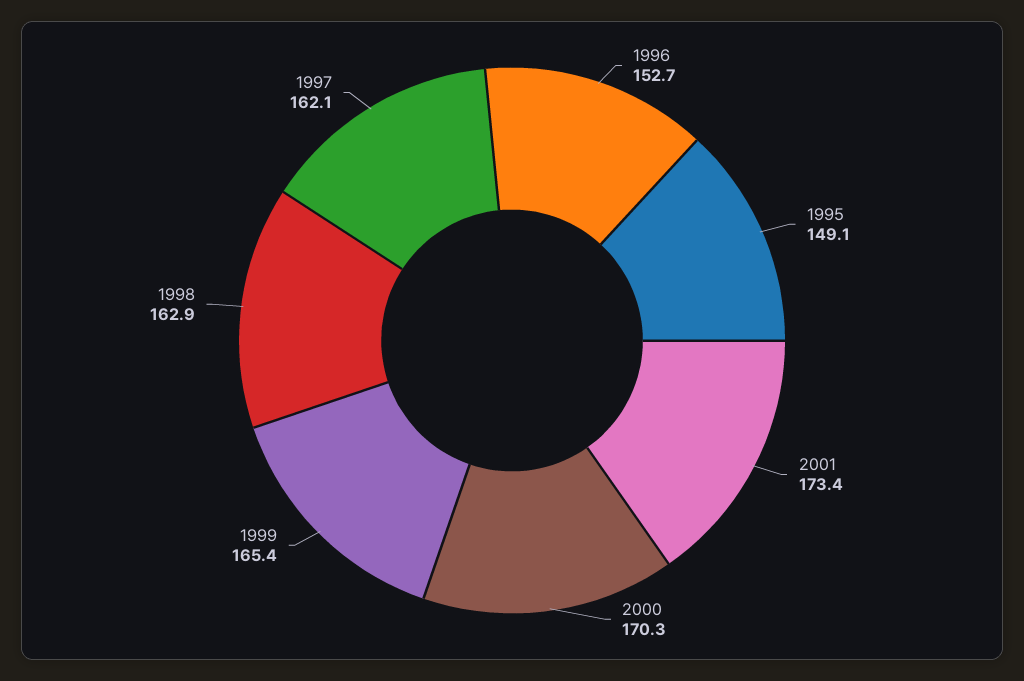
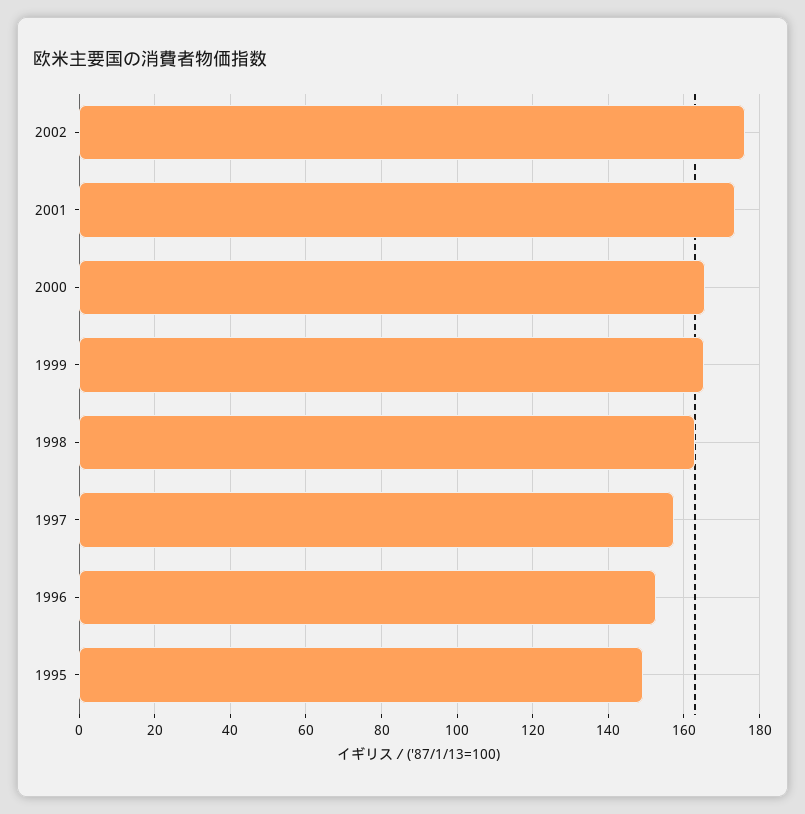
2000: 170.3 -> 166
1997: 162.1 -> 158
2002: none -> 176

